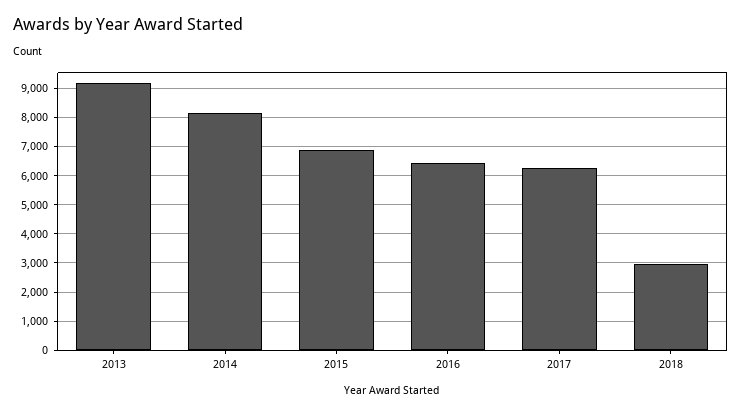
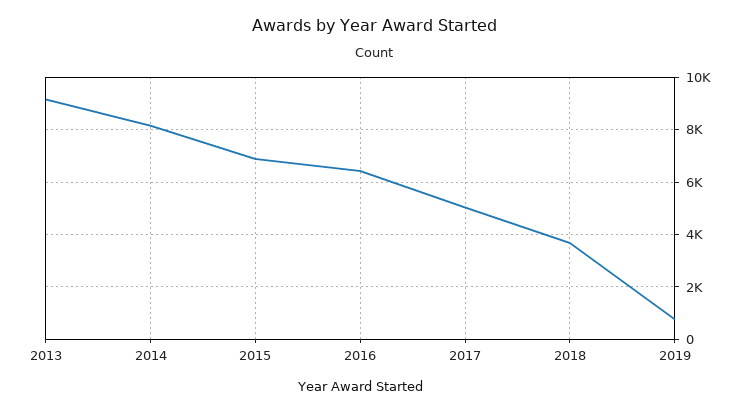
2017: 6250 -> 5000
2018: 3000 -> 3750
2019: none -> 750

